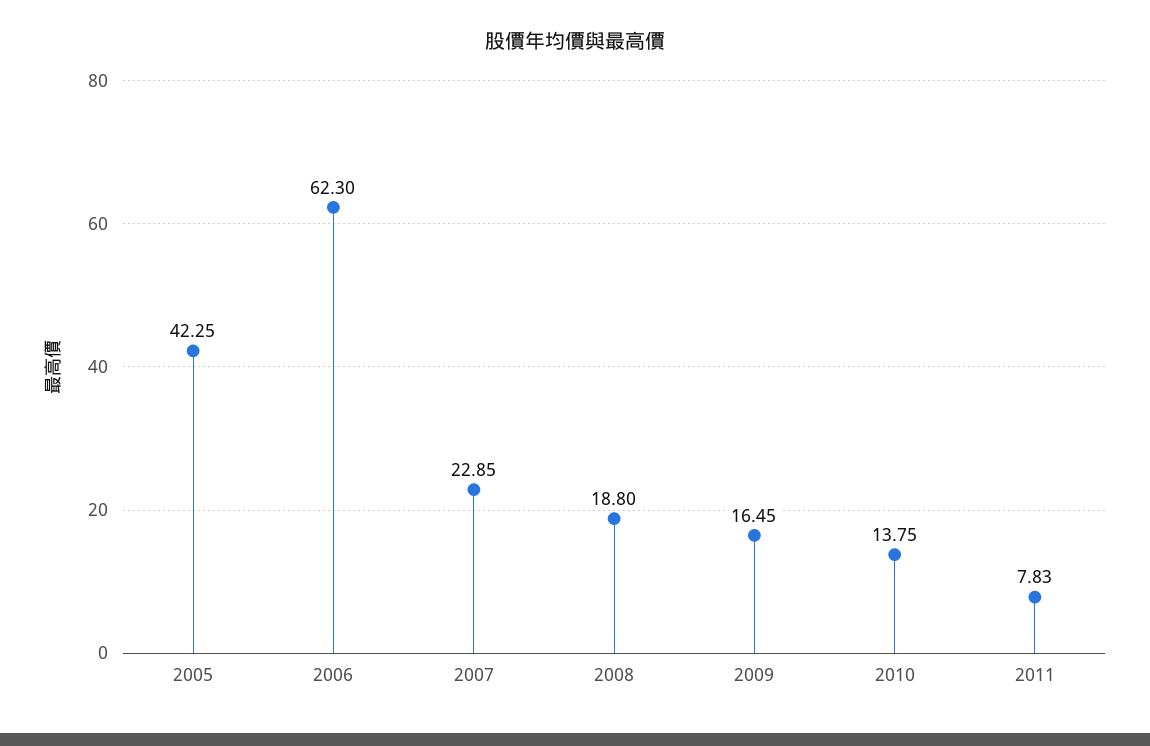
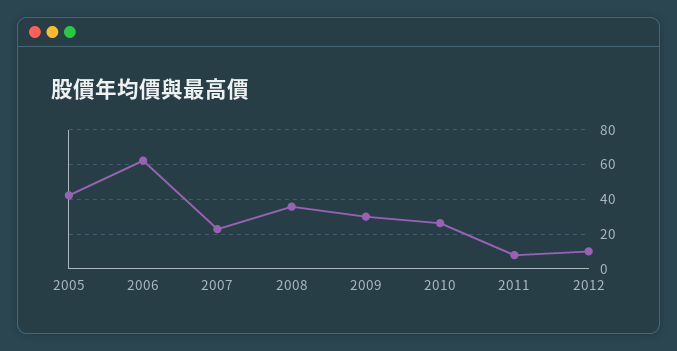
2008: 18.8 -> 35
2009: 16.45 -> 30
2010: 13.75 -> 25
2012: none -> 10

